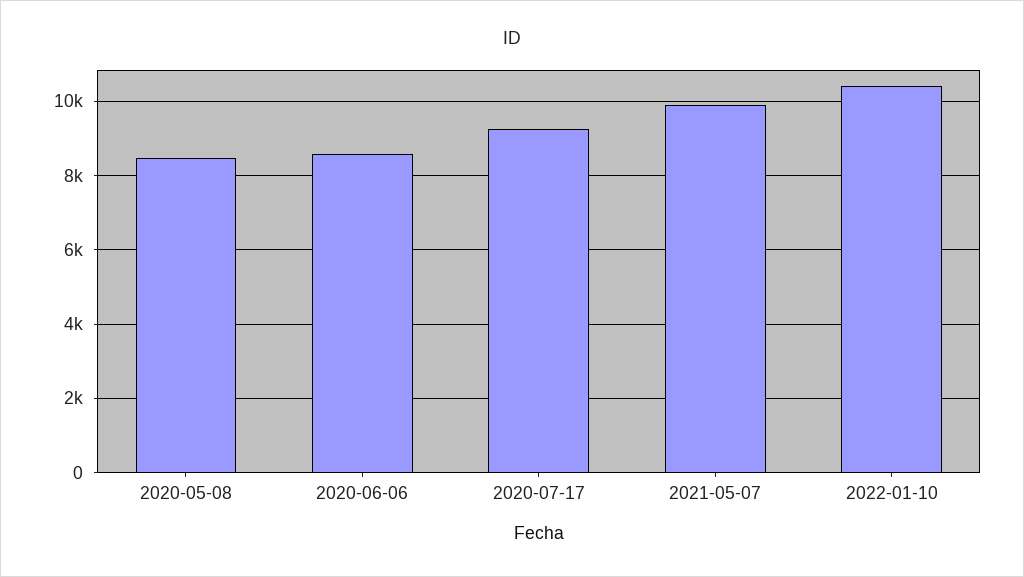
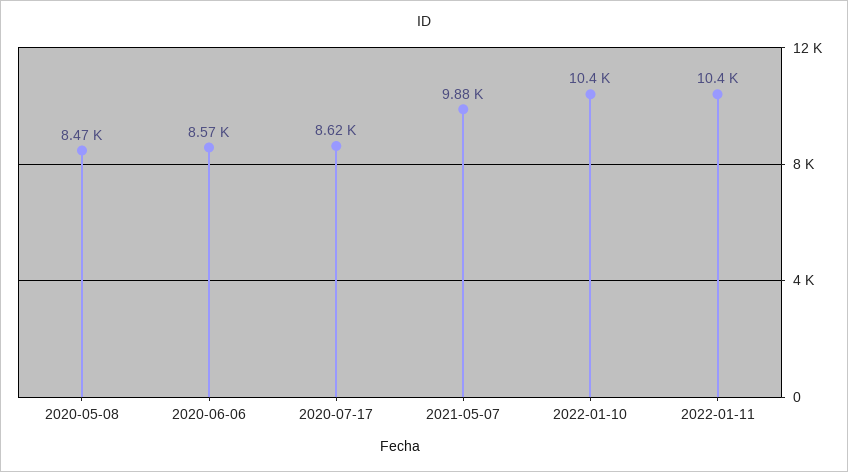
2020-07-17: 9200 -> 8620
2022-01-11: none -> 10400

